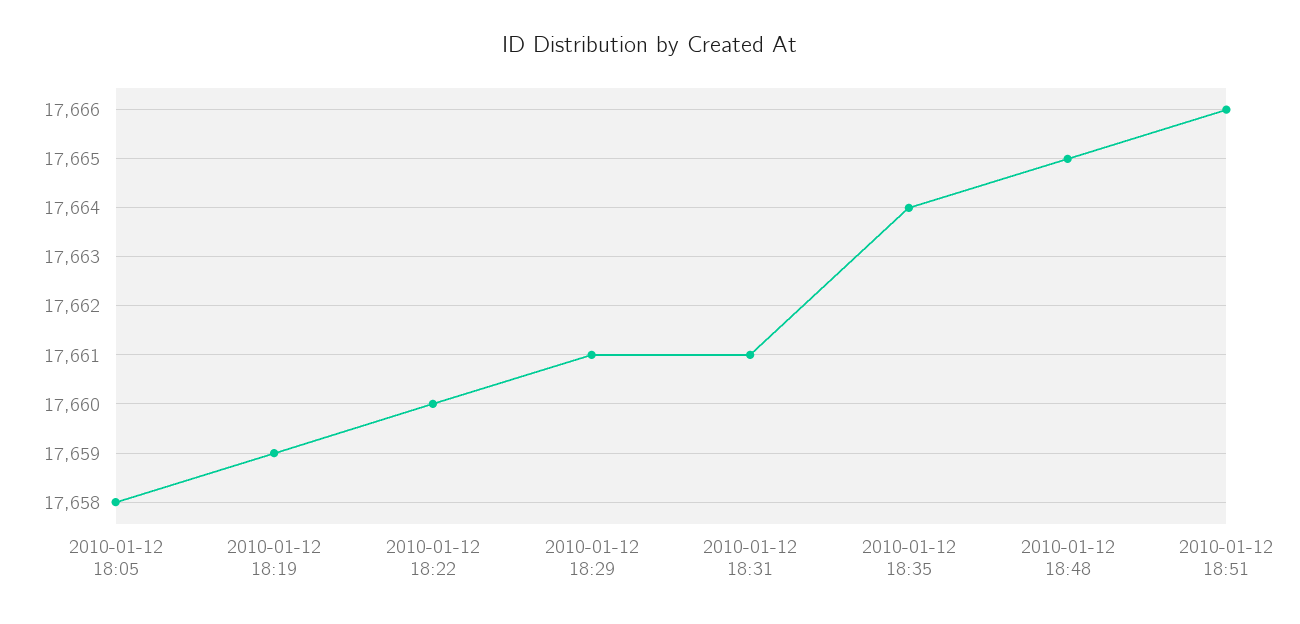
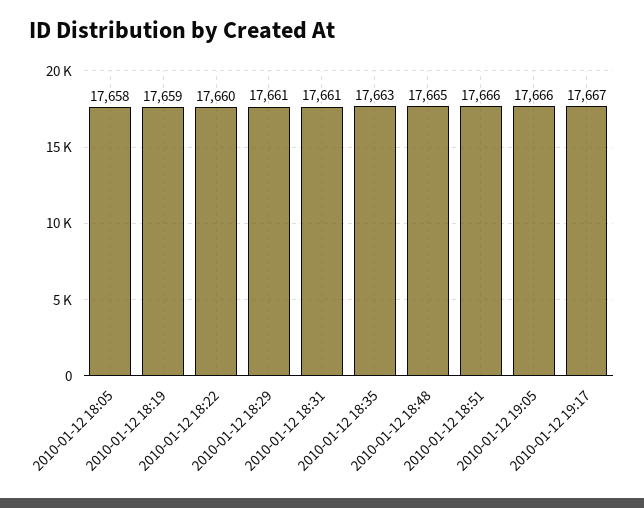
2010-01-12 18:35: 17664 -> 17663
2010-01-12 19:05: none -> 17666
2010-01-12 19:17: none -> 17667

